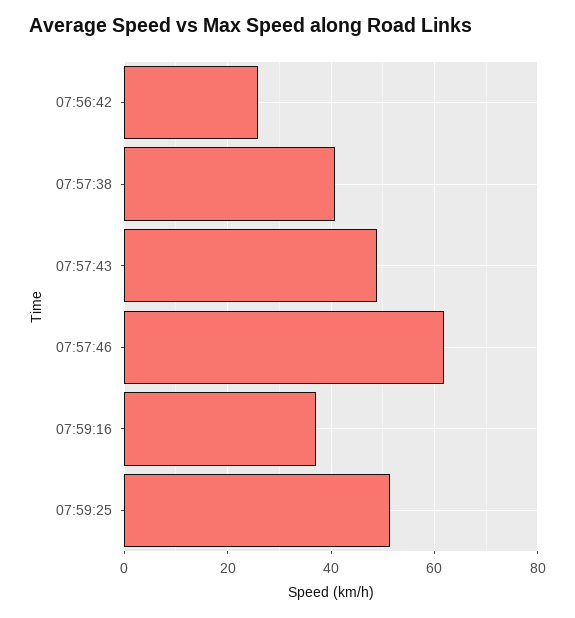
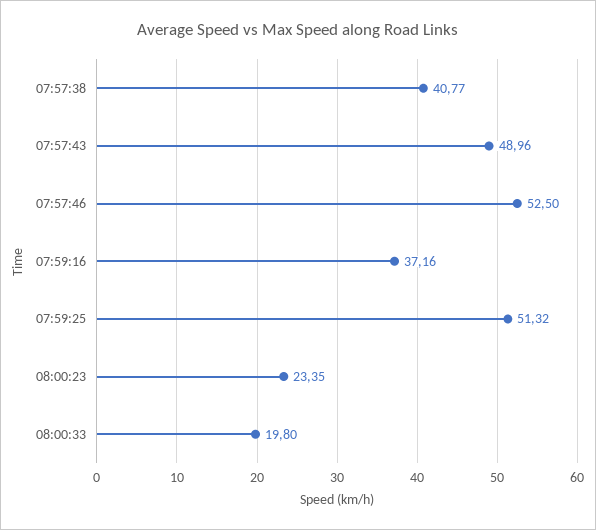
07:56:42: 26 -> none
07:57:46: 62 -> 52.5
08:00:23: none -> 23.35
08:00:33: none -> 19.8

